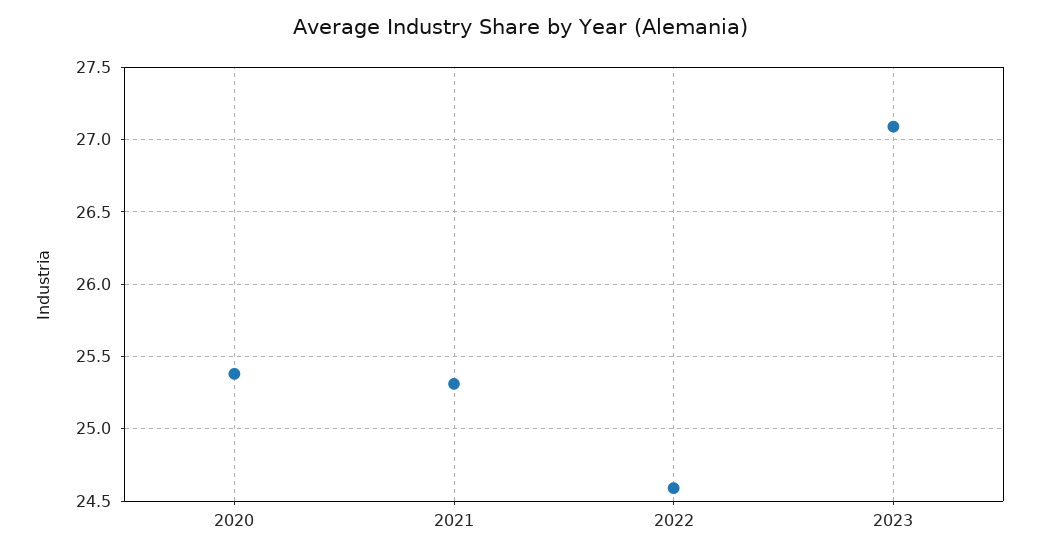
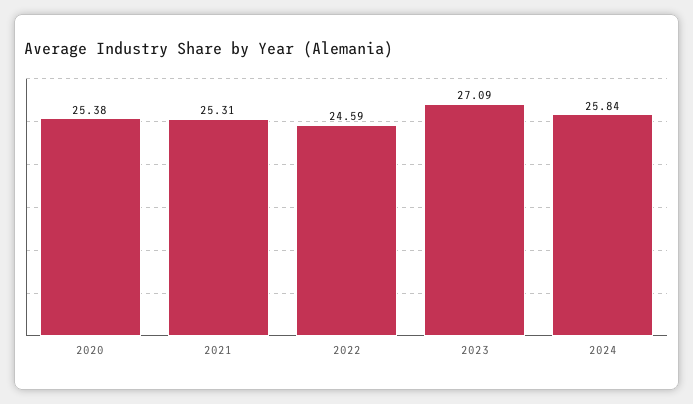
2024: none -> 25.84

